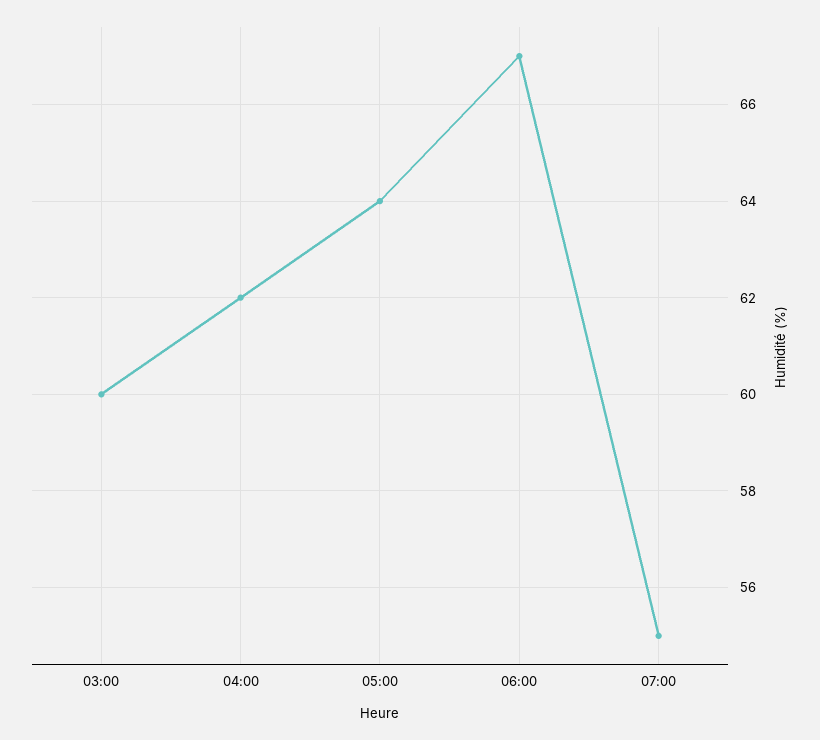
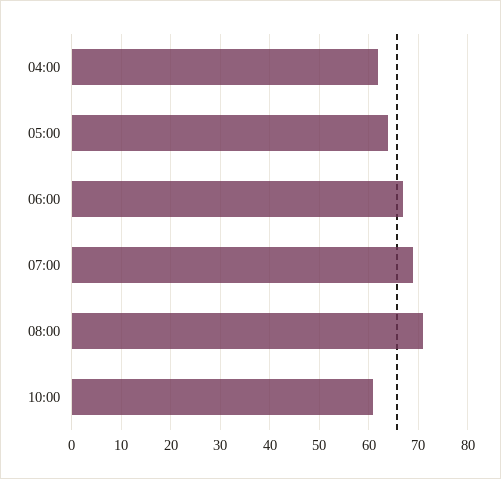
03:00: 60 -> none
07:00: 55 -> 70
08:00: none -> 70
10:00: none -> 60

